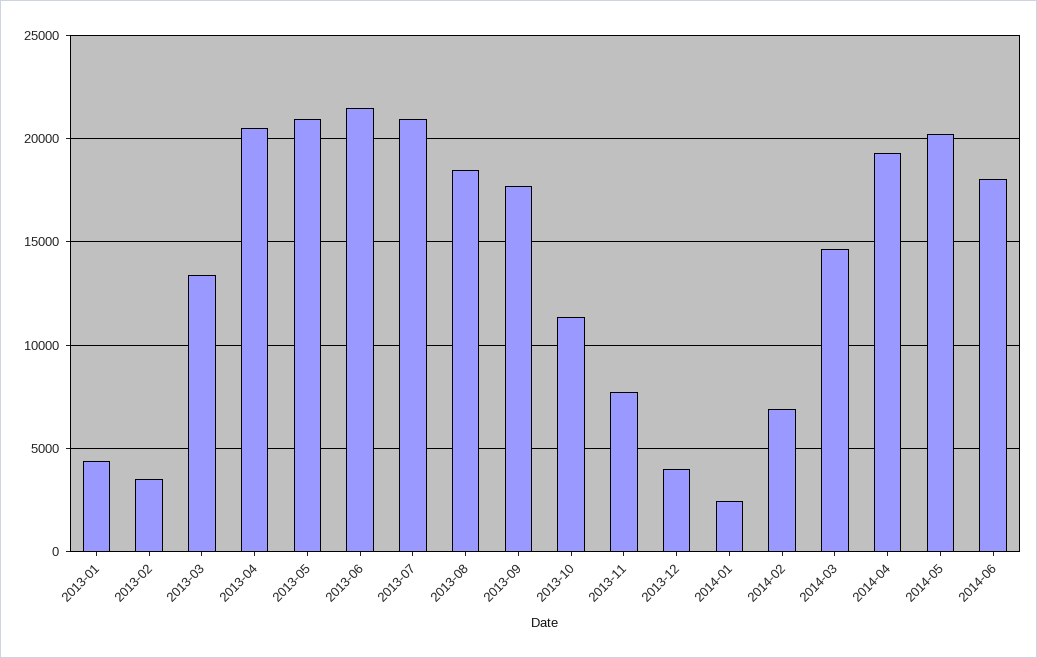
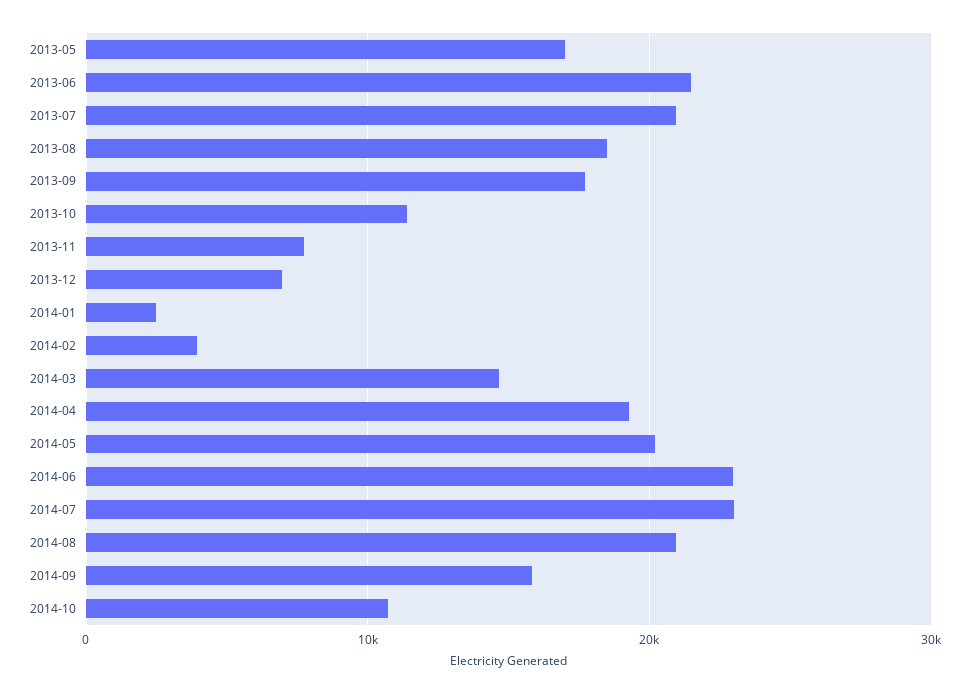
2013-01: 4500 -> none
2013-02: 3500 -> none
2013-03: 13500 -> none
2013-04: 20500 -> none
2013-05: 21000 -> 17000
2013-12: 4000 -> 7000
2014-02: 7000 -> 4000
2014-06: 18000 -> 23000
2014-07: none -> 23000
2014-08: none -> 21000
2014-09: none -> 16000
2014-10: none -> 11000

